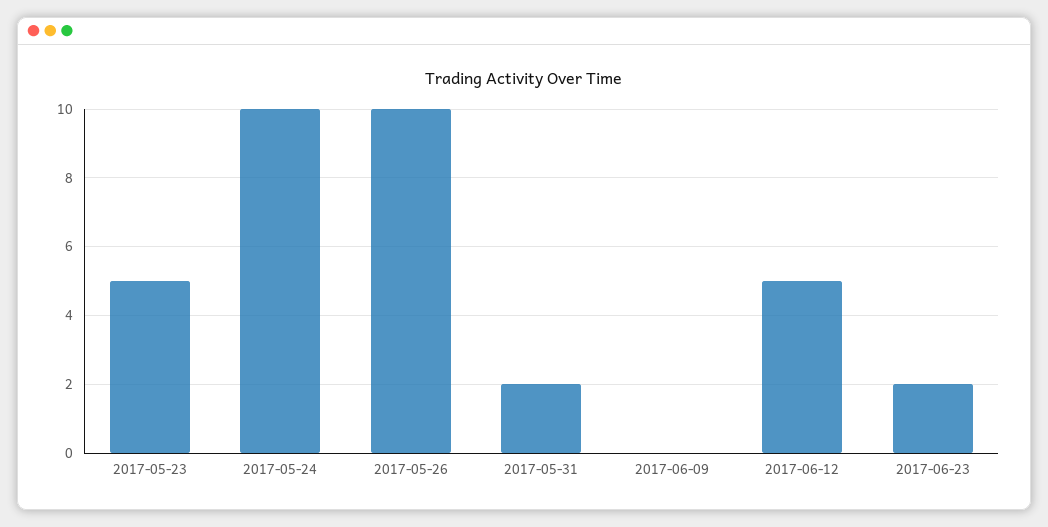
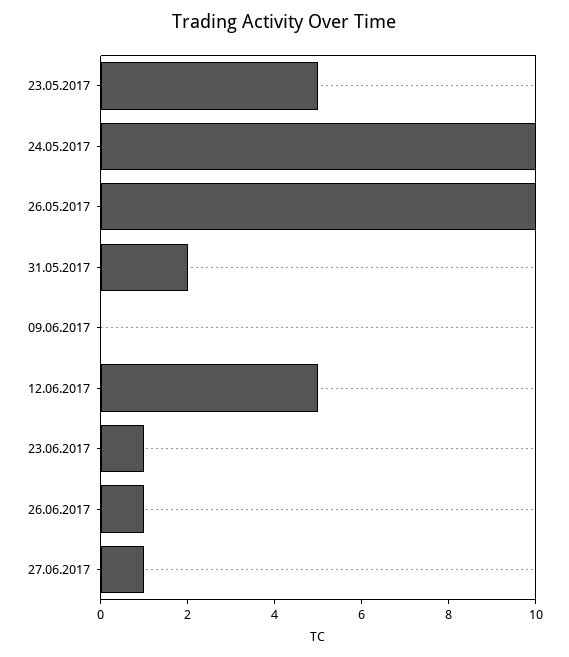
2017-06-23: 2 -> 1
26.06.2017: none -> 1
27.06.2017: none -> 1

